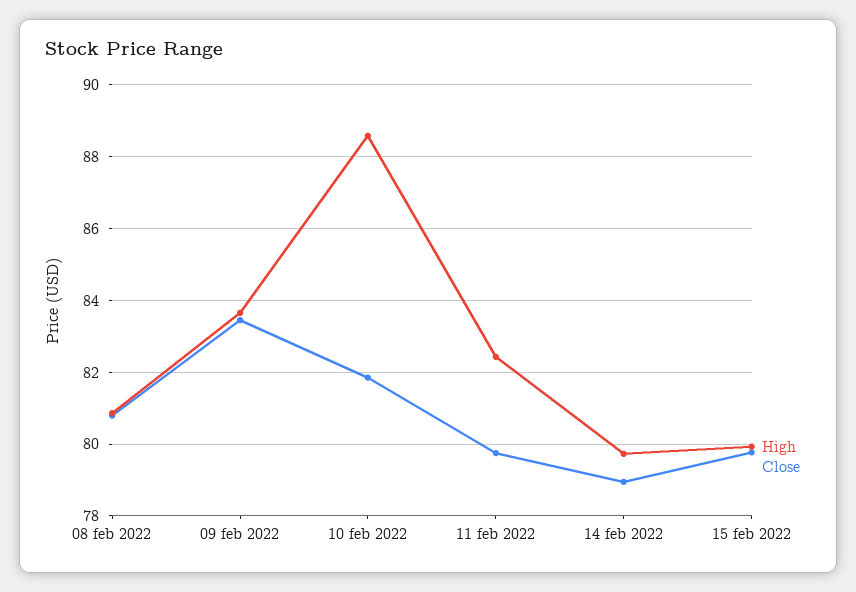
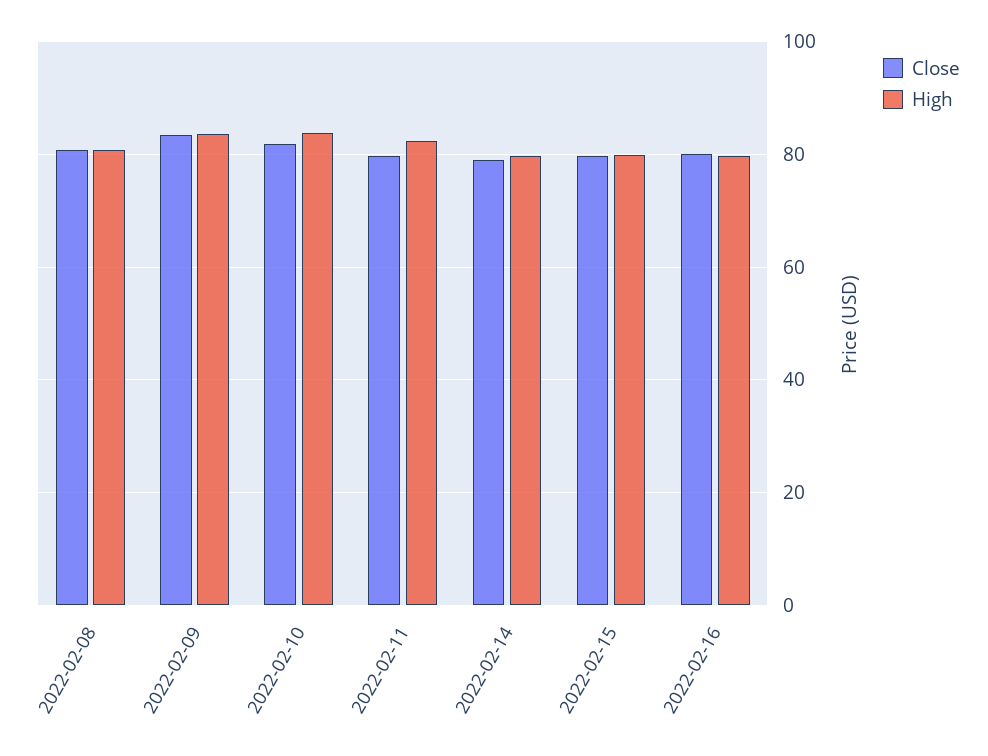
High, 10 feb 2022: 88.6 -> 84
Close, 2022-02-16: none -> 80
High, 2022-02-16: none -> 80

